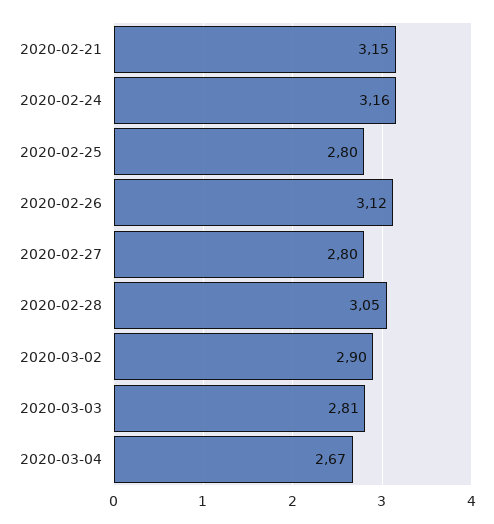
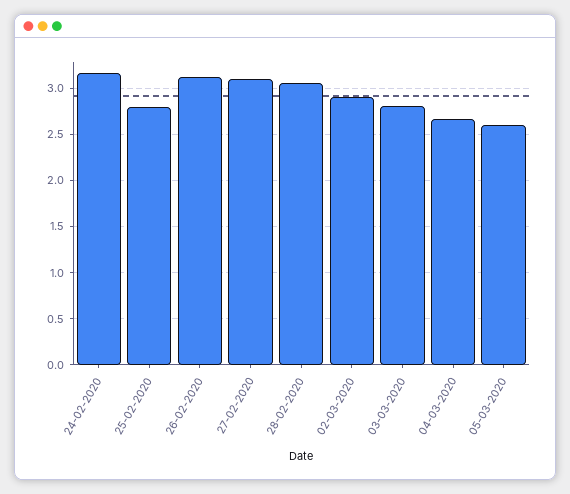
2020-02-21: 3.15 -> none
2020-02-27: 2.8 -> 3.1
05-03-2020: none -> 2.6

